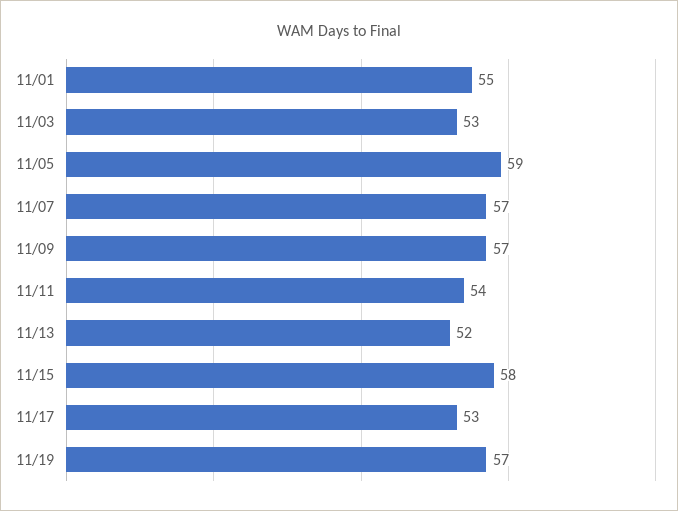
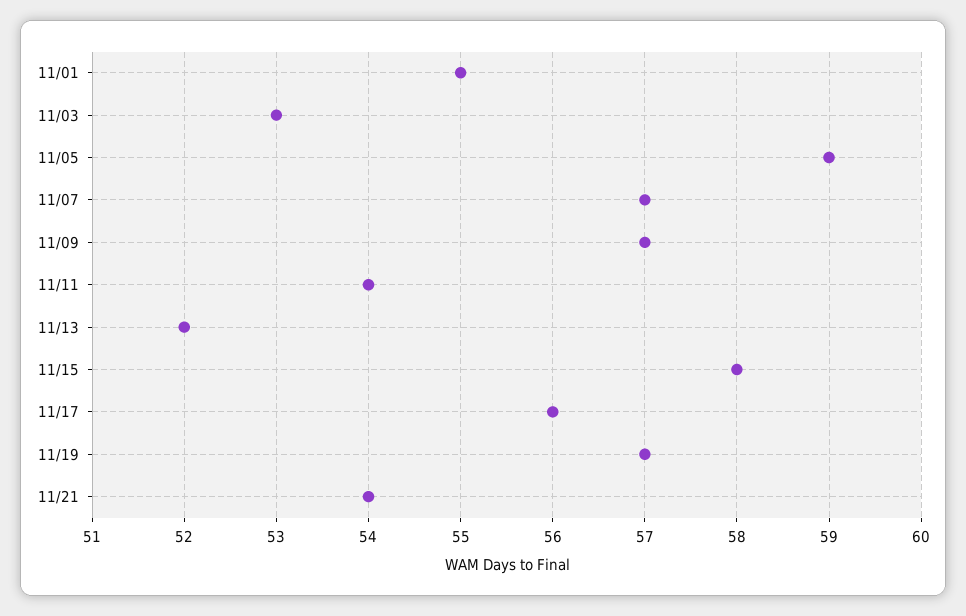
11/17: 53 -> 56
11/21: none -> 54

